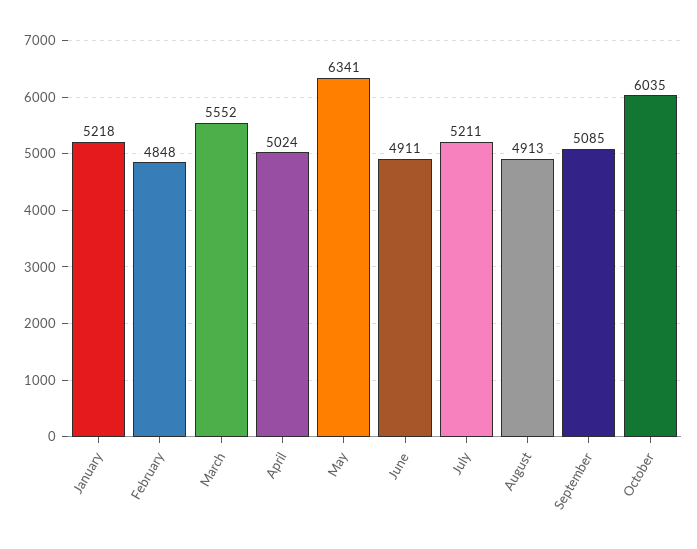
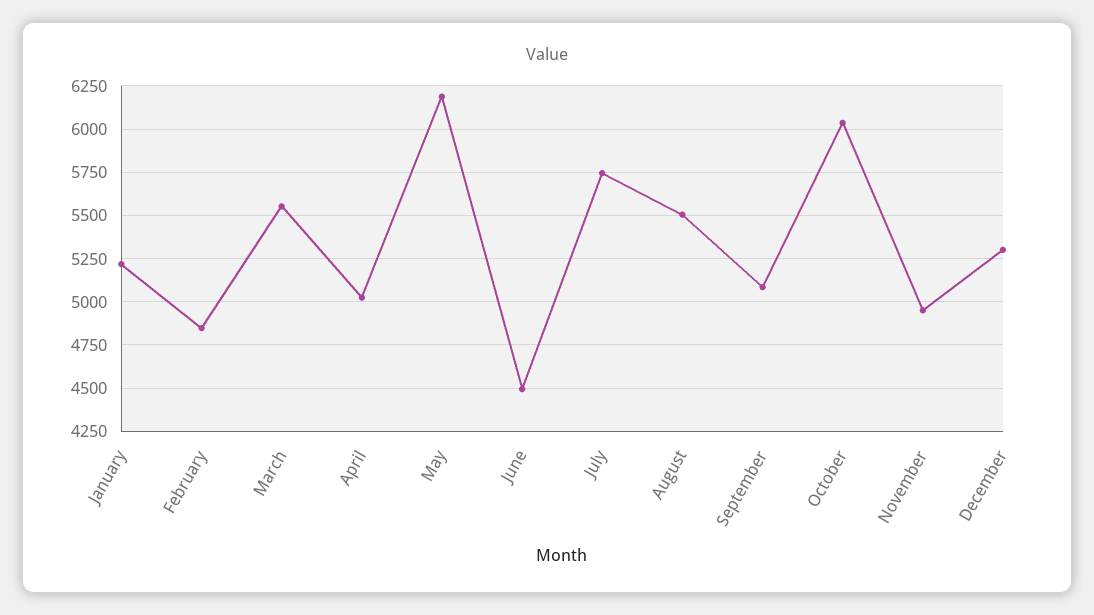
May: 6341 -> 6200
June: 4911 -> 4500
July: 5211 -> 5750
August: 4913 -> 5500
November: none -> 4950
December: none -> 5300

